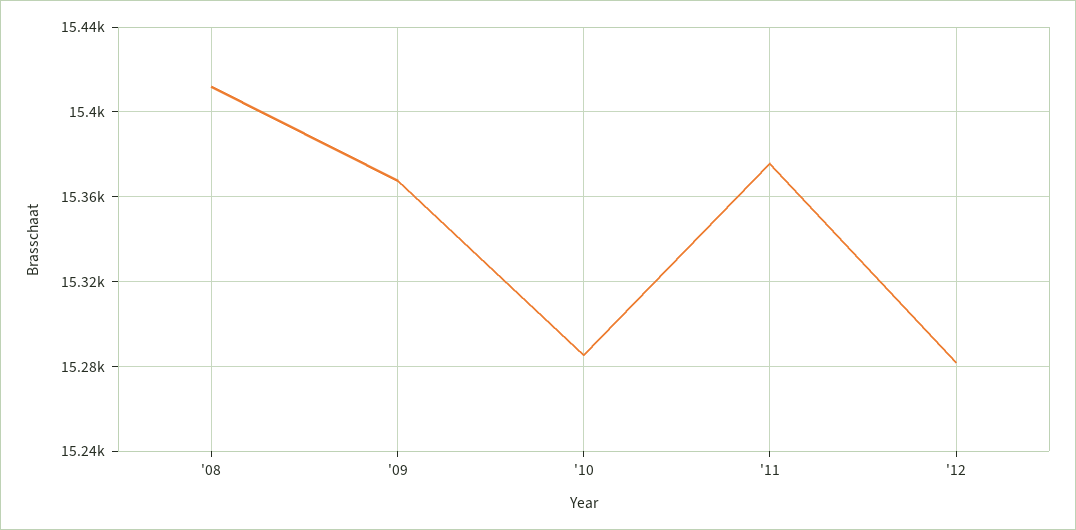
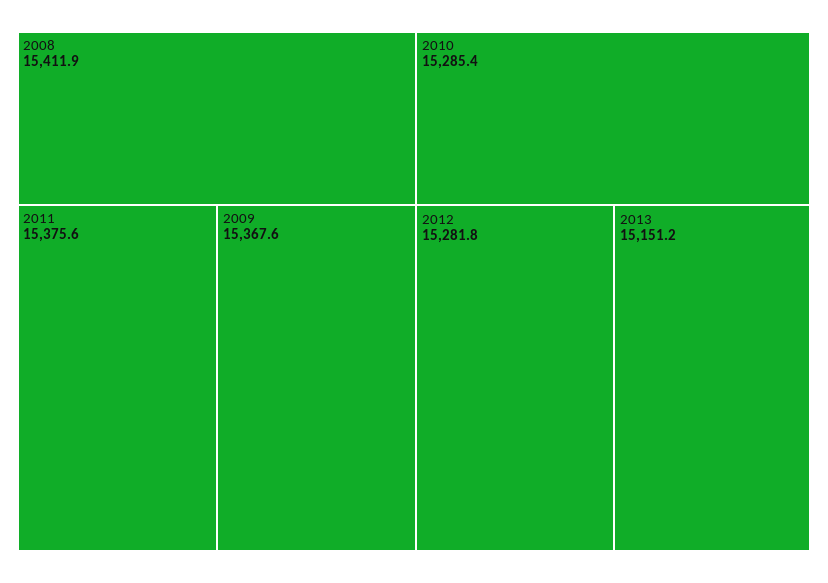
2013: none -> 15151.2

